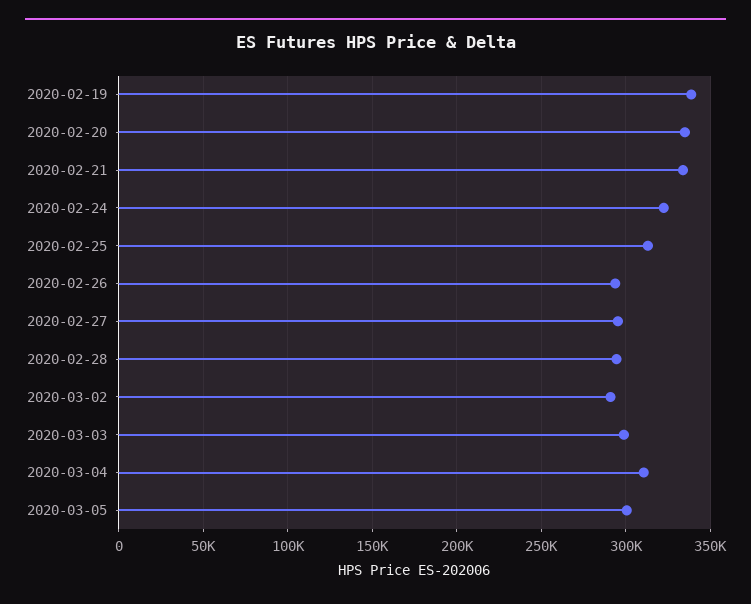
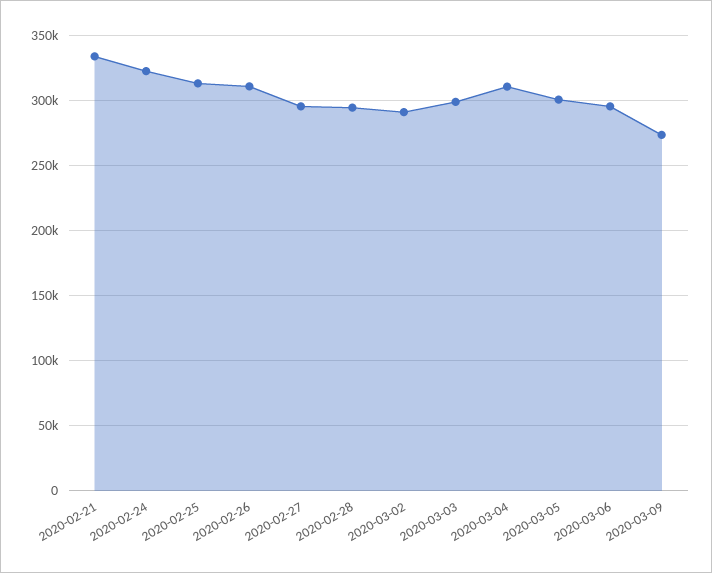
2020-02-19: 340000 -> none
2020-02-20: 335000 -> none
2020-02-26: 295000 -> 310000
2020-03-06: none -> 295000
2020-03-09: none -> 275000

